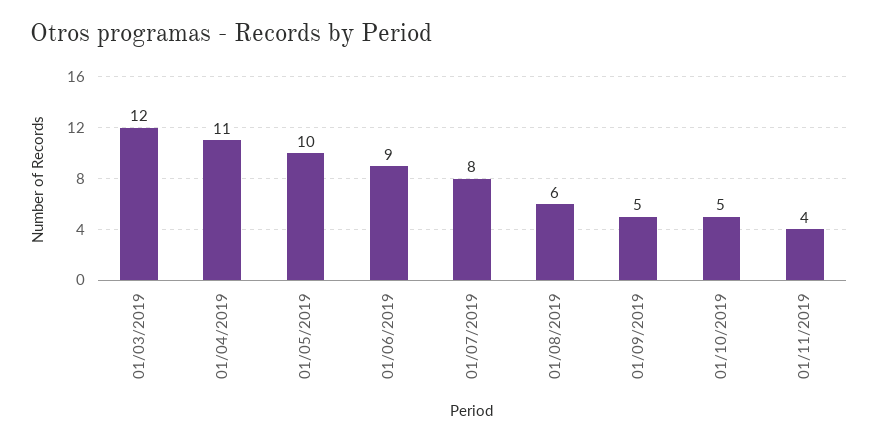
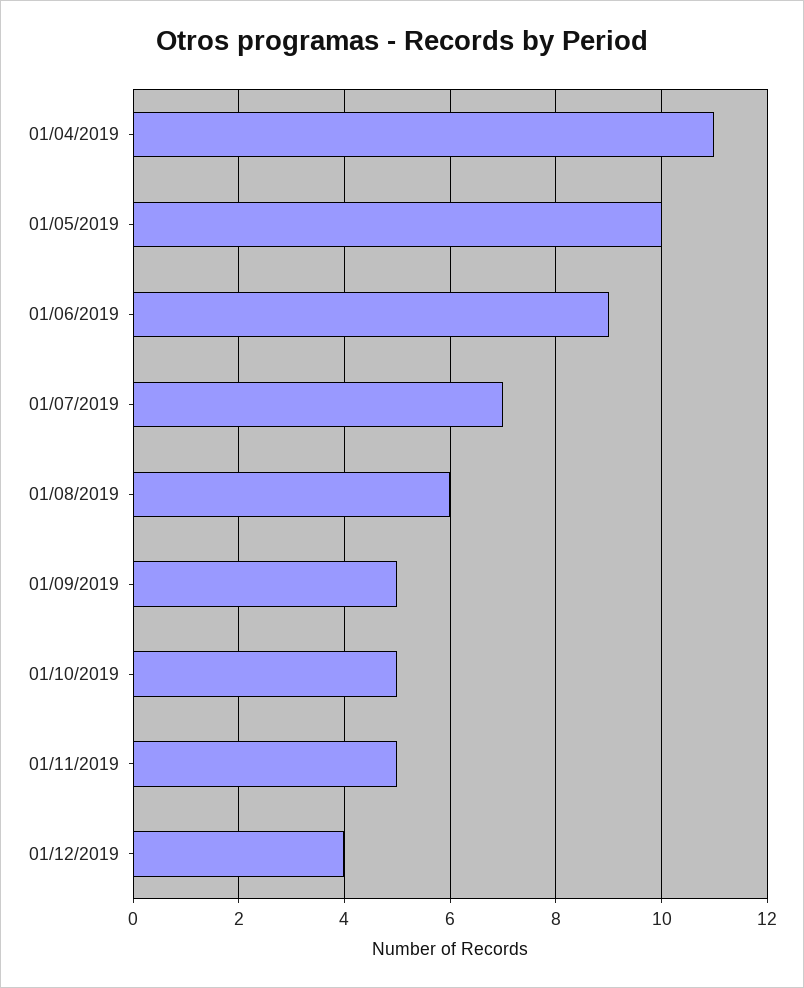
01/03/2019: 12 -> none
01/07/2019: 8 -> 7
01/11/2019: 4 -> 5
01/12/2019: none -> 4

